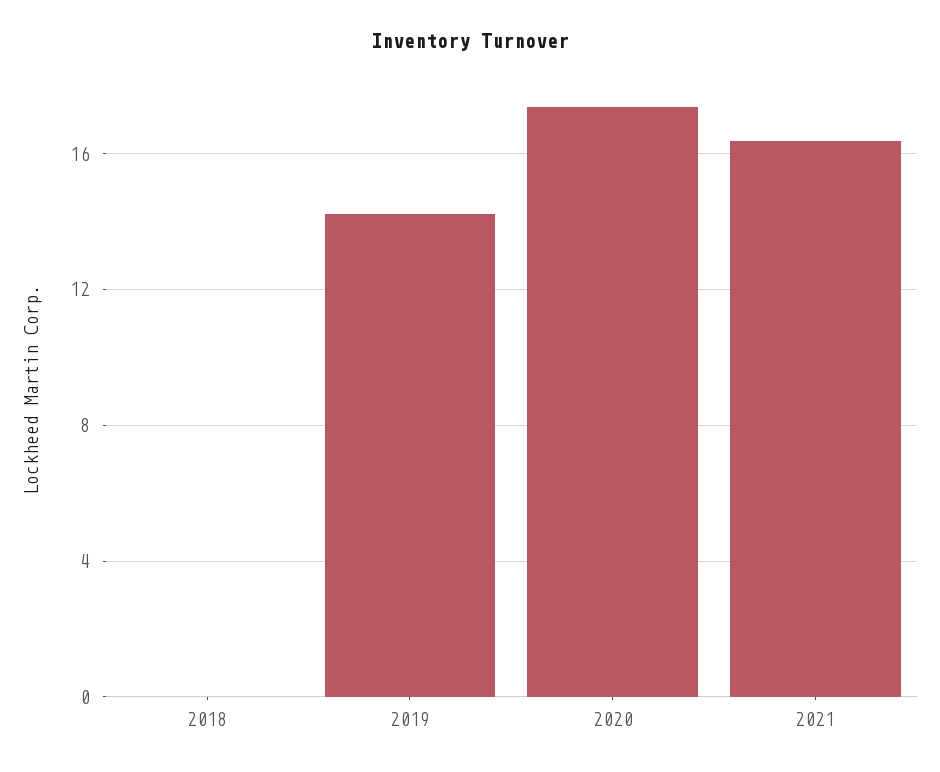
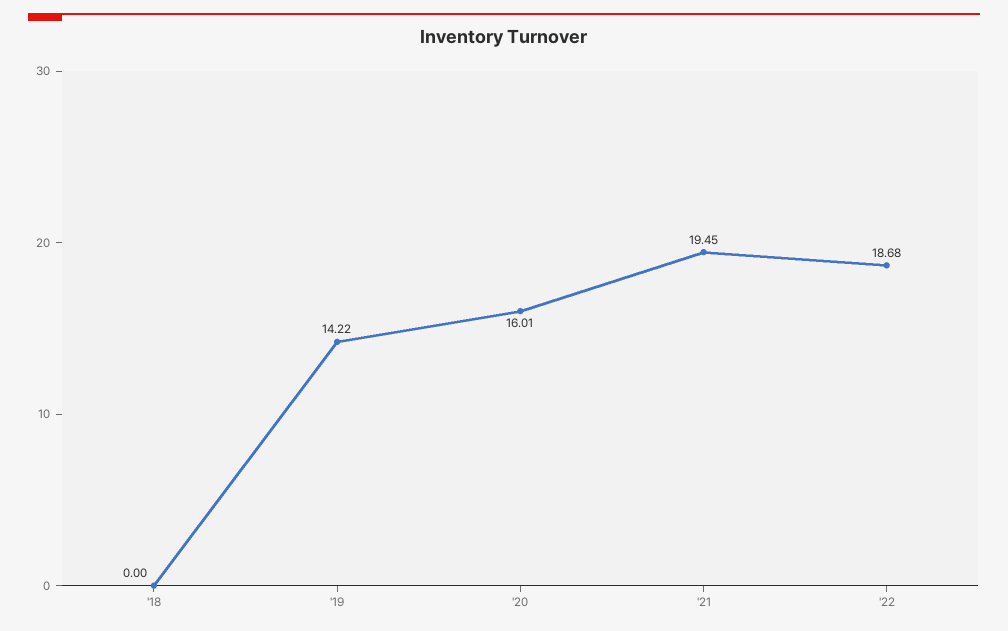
2020: 17.5 -> 16.01
2021: 16.5 -> 19.45
'22: none -> 18.68

